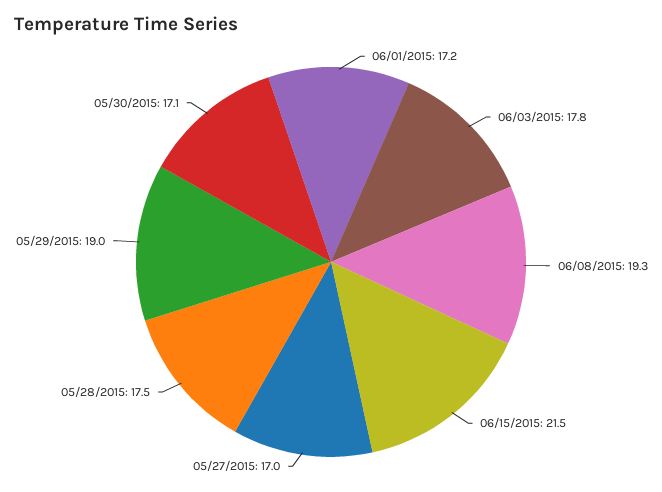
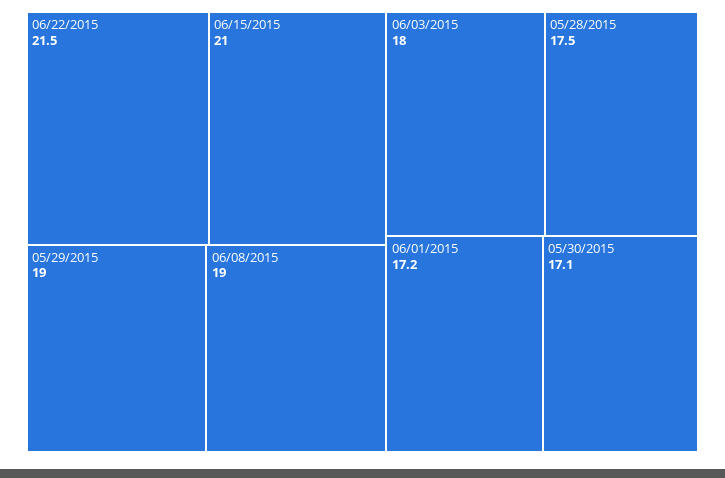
06/03/2015: 17.8 -> 18
06/08/2015: 19.3 -> 19
06/15/2015: 21.5 -> 21
05/27/2015: 17 -> none
06/22/2015: none -> 21.5

